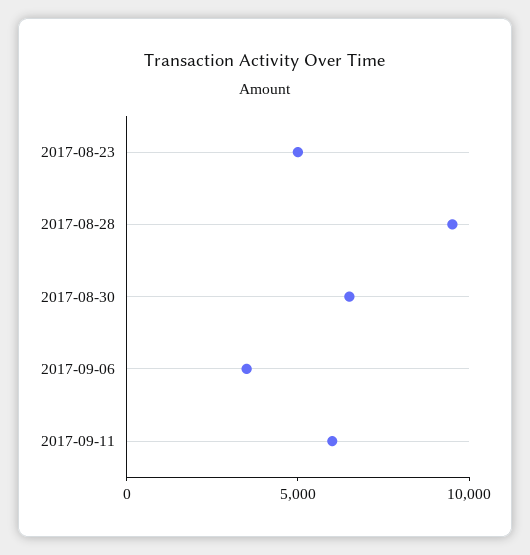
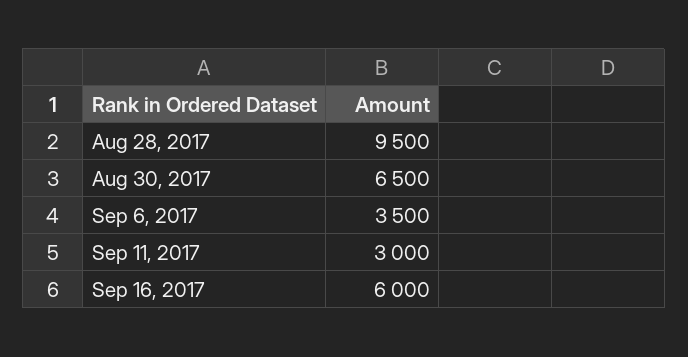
2017-08-23: 5000 -> none
2017-09-11: 6000 -> 3000
Sep 16, 2017: none -> 6000

